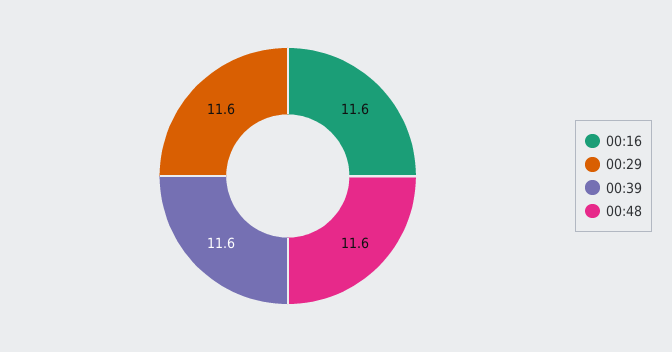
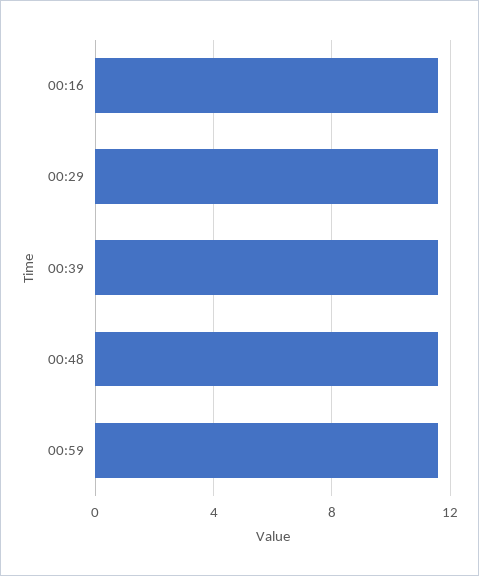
00:59: none -> 11.5

